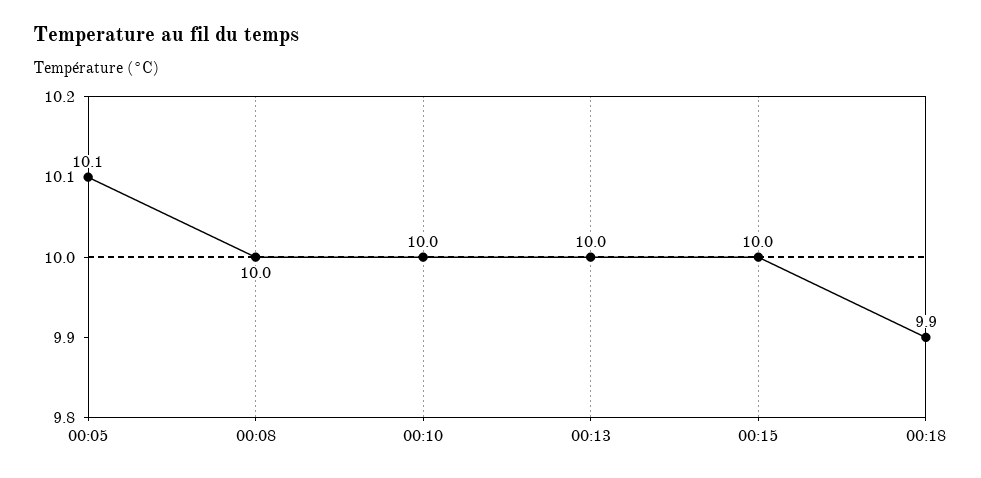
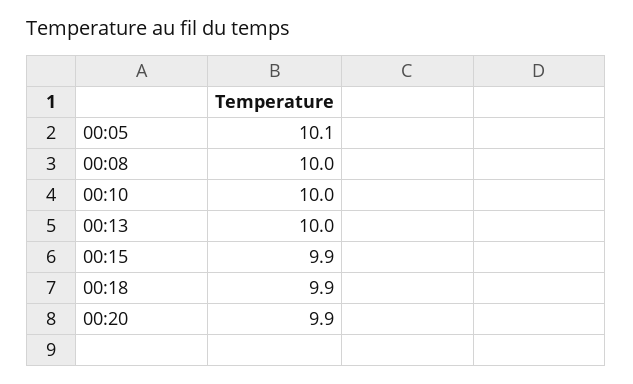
00:15: 10 -> 9.9
00:20: none -> 9.9

